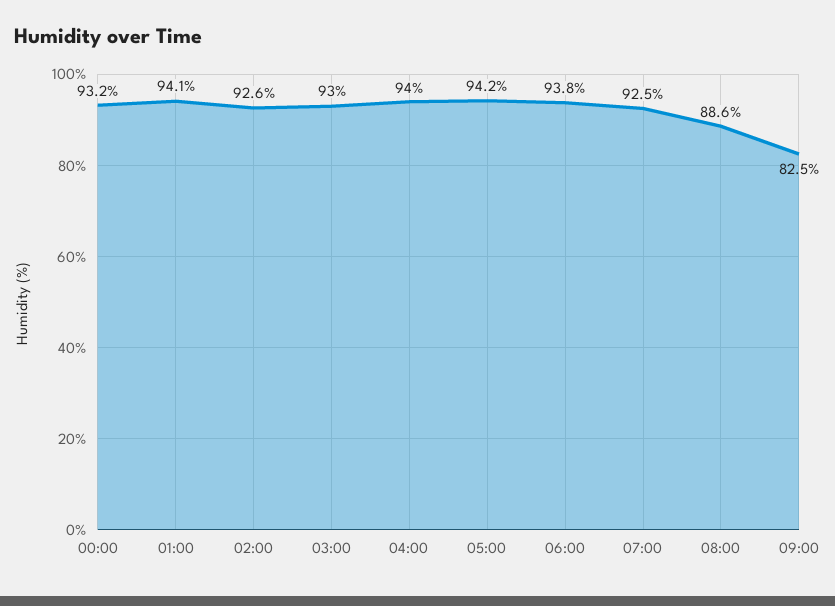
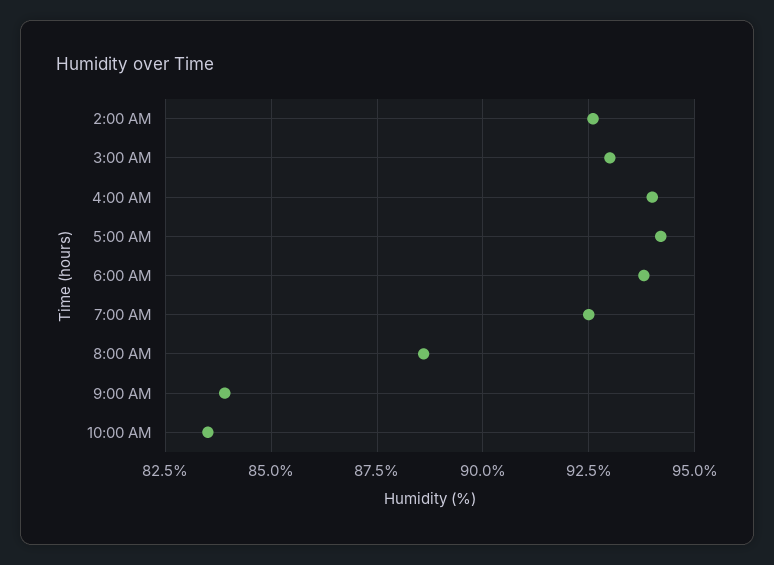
00:00: 93.2 -> none
01:00: 94.1 -> none
09:00: 82.5 -> 84
10:00 AM: none -> 83.5

